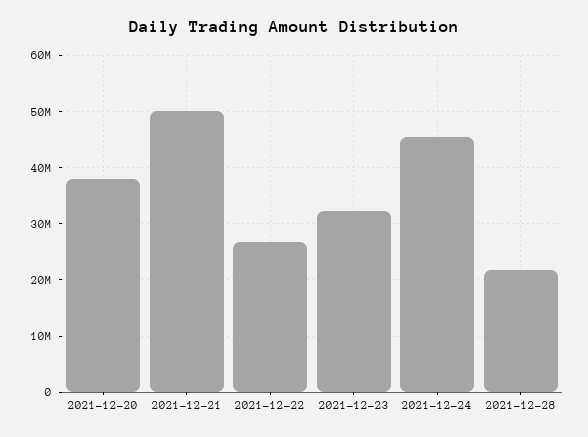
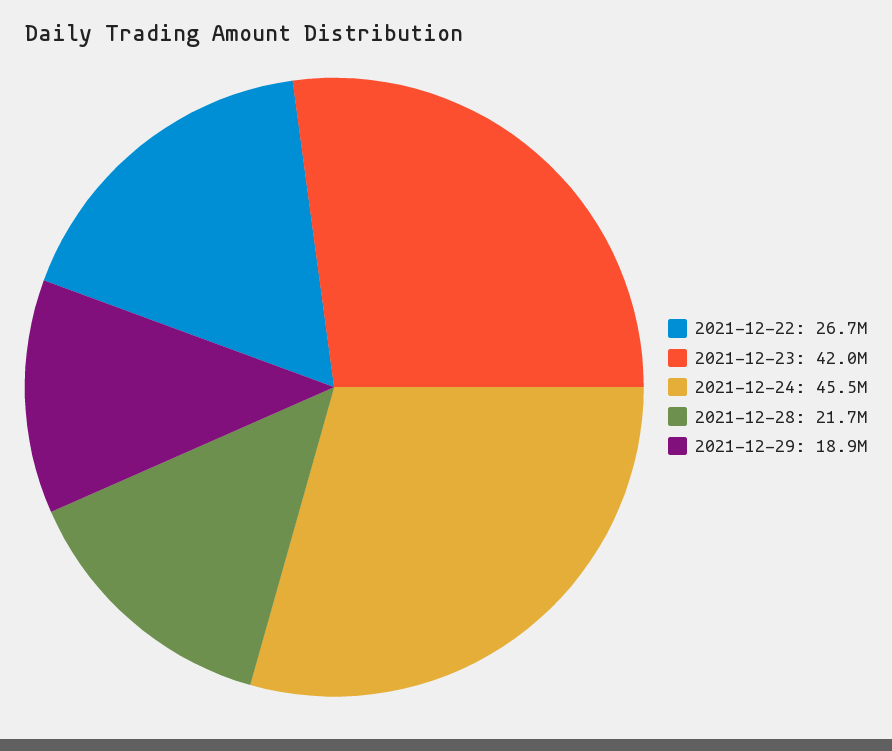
2021-12-20: 38000000 -> none
2021-12-21: 50000000 -> none
2021-12-23: 32000000 -> 42000000
2021-12-29: none -> 18900000

